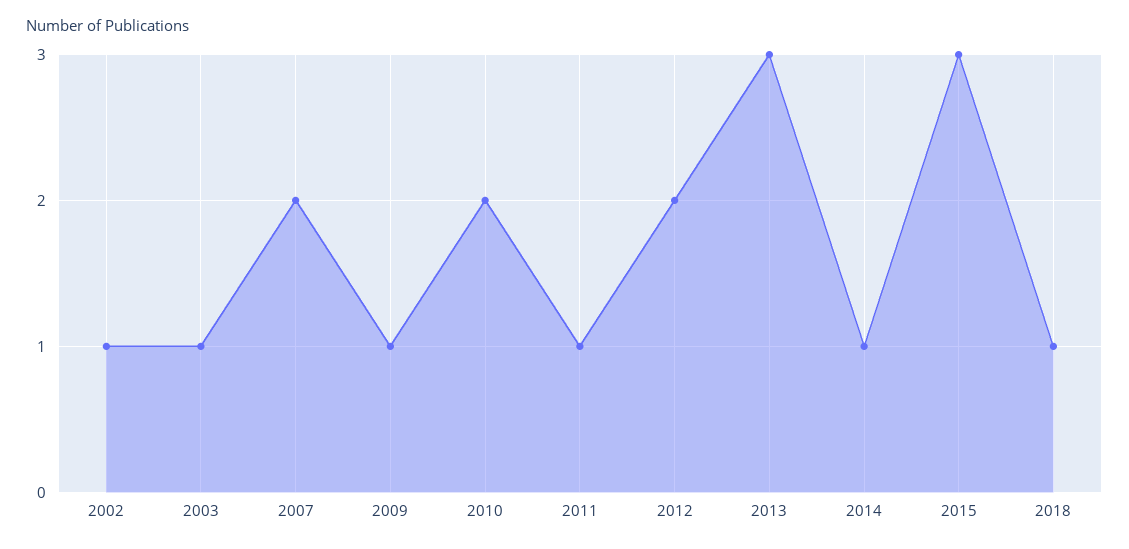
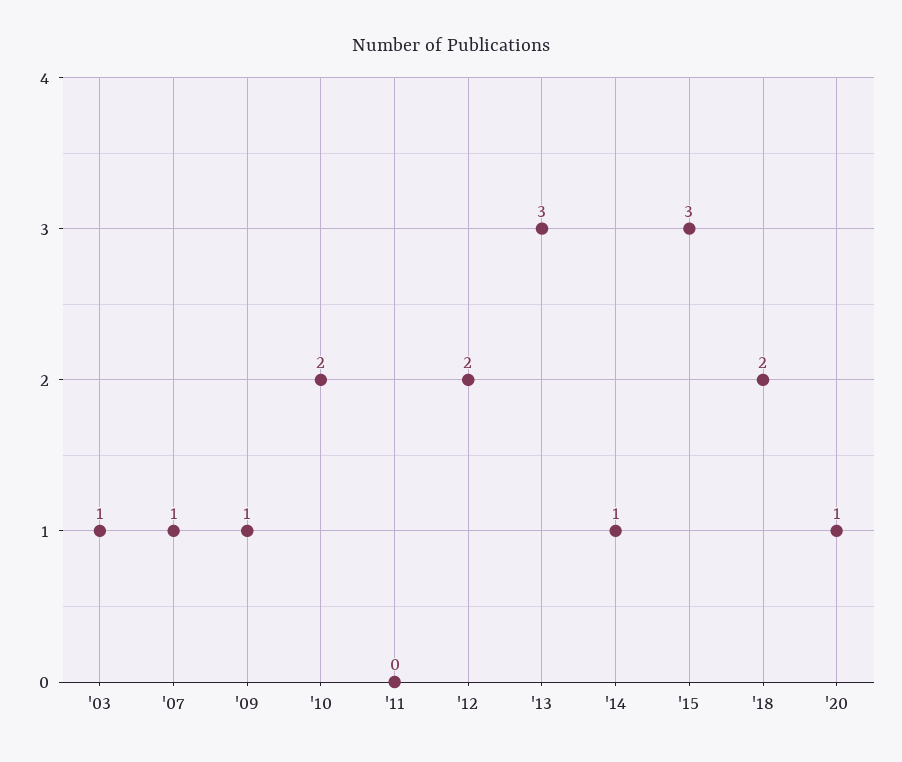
2002: 1 -> none
2007: 2 -> 1
2011: 1 -> 0
2018: 1 -> 2
'20: none -> 1

